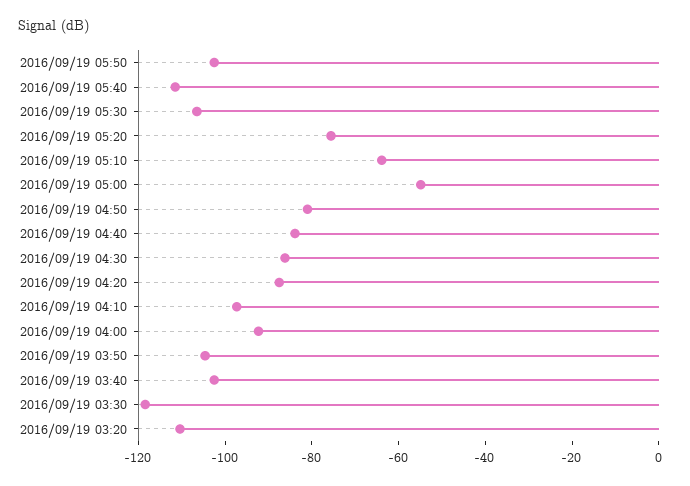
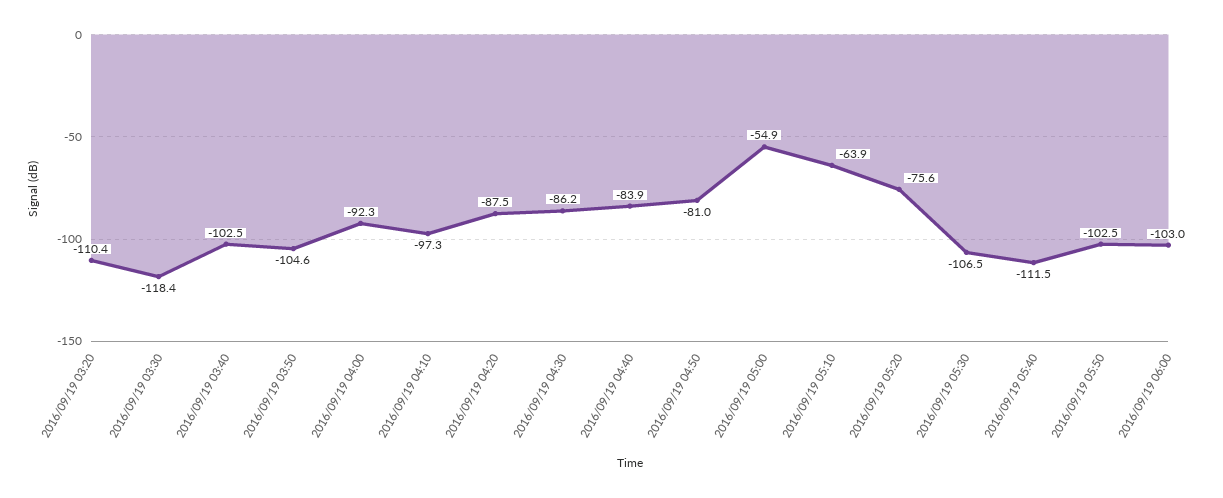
2016/09/19 06:00: none -> -103

